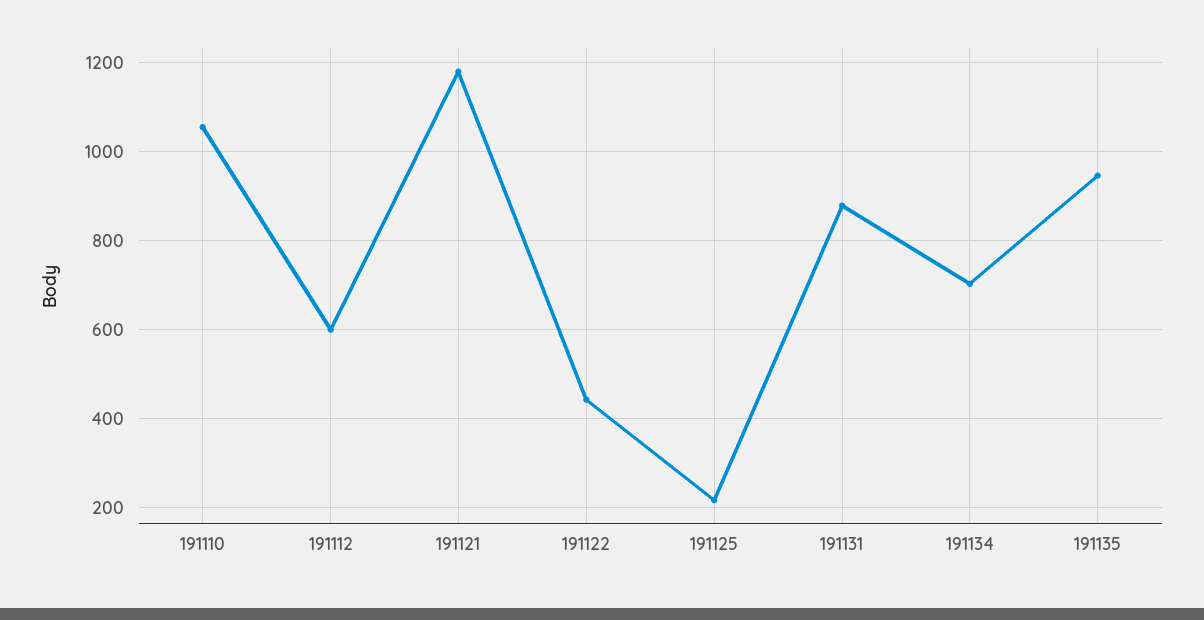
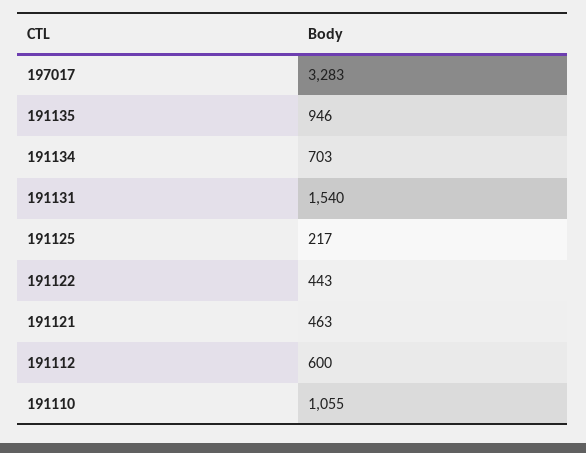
191121: 1180 -> 463
191131: 880 -> 1540
197017: none -> 3283

